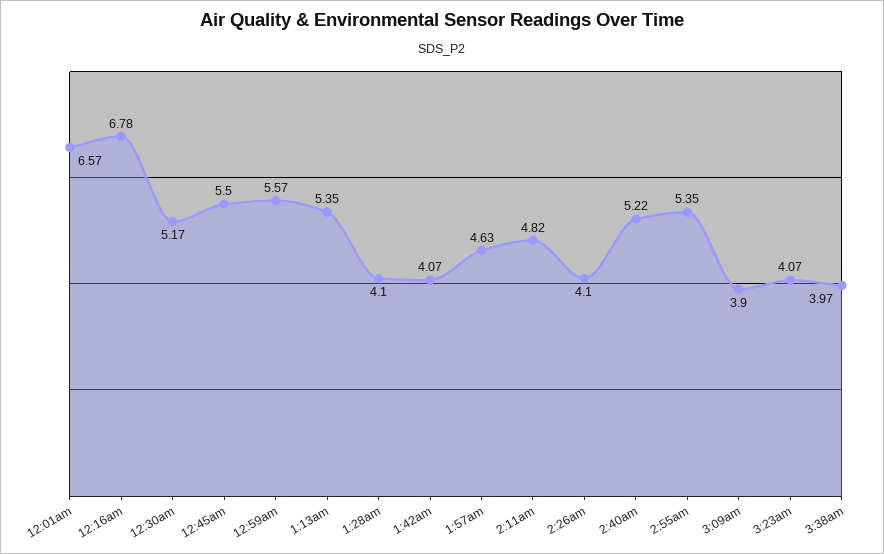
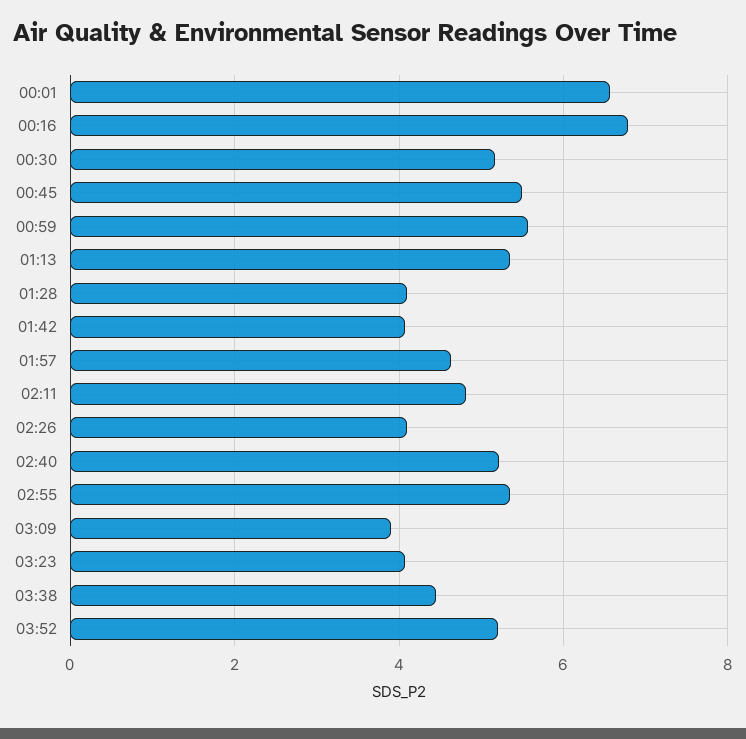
3:38am: 3.97 -> 4.4
03:52: none -> 5.2

